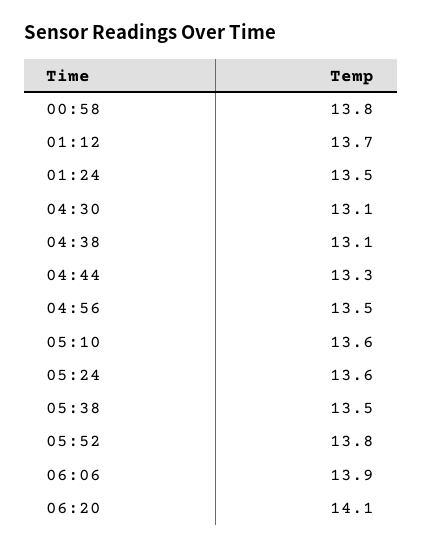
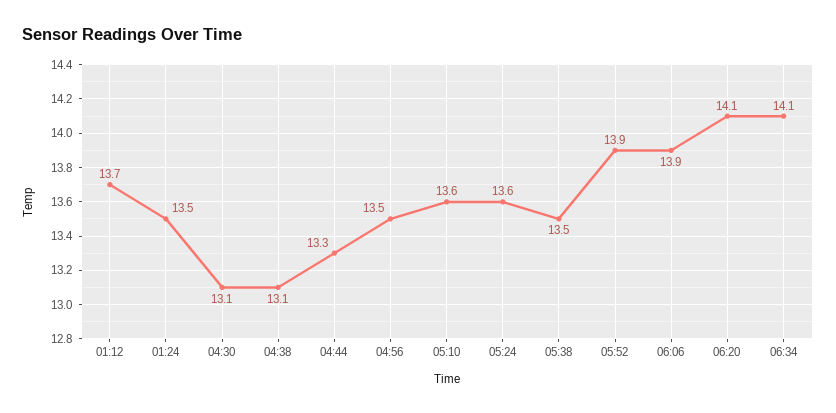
00:58: 13.8 -> none
05:52: 13.8 -> 13.9
06:34: none -> 14.1

